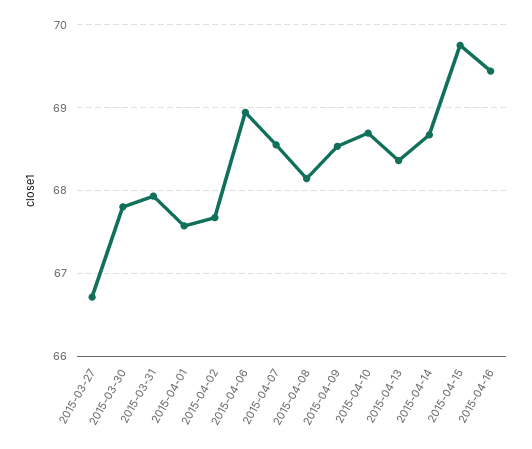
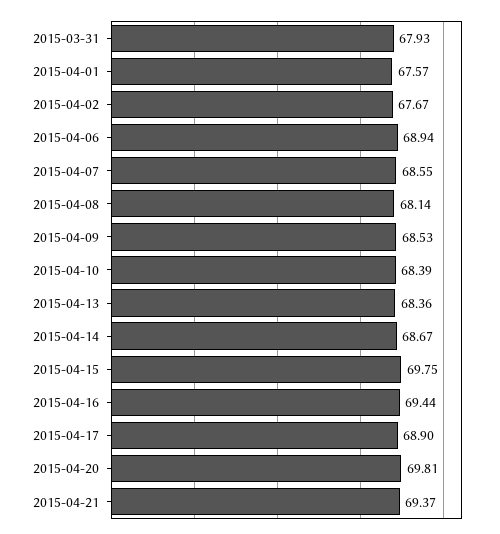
2015-03-27: 66.7 -> none
2015-03-30: 67.8 -> none
2015-04-10: 68.7 -> 68.39
2015-04-17: none -> 68.9
2015-04-20: none -> 69.81
2015-04-21: none -> 69.37

